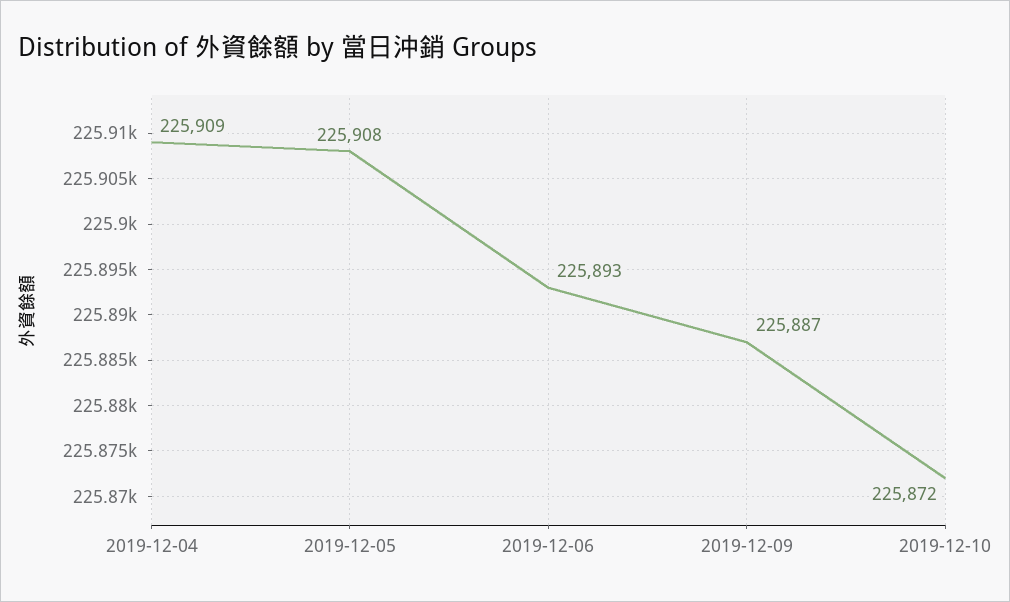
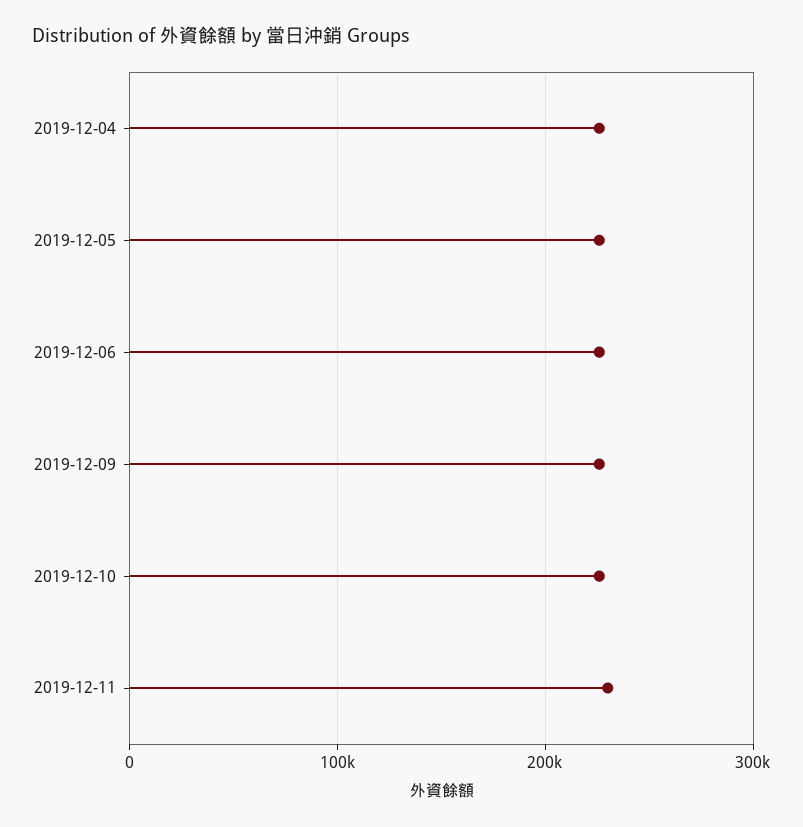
2019-12-11: none -> 230000

